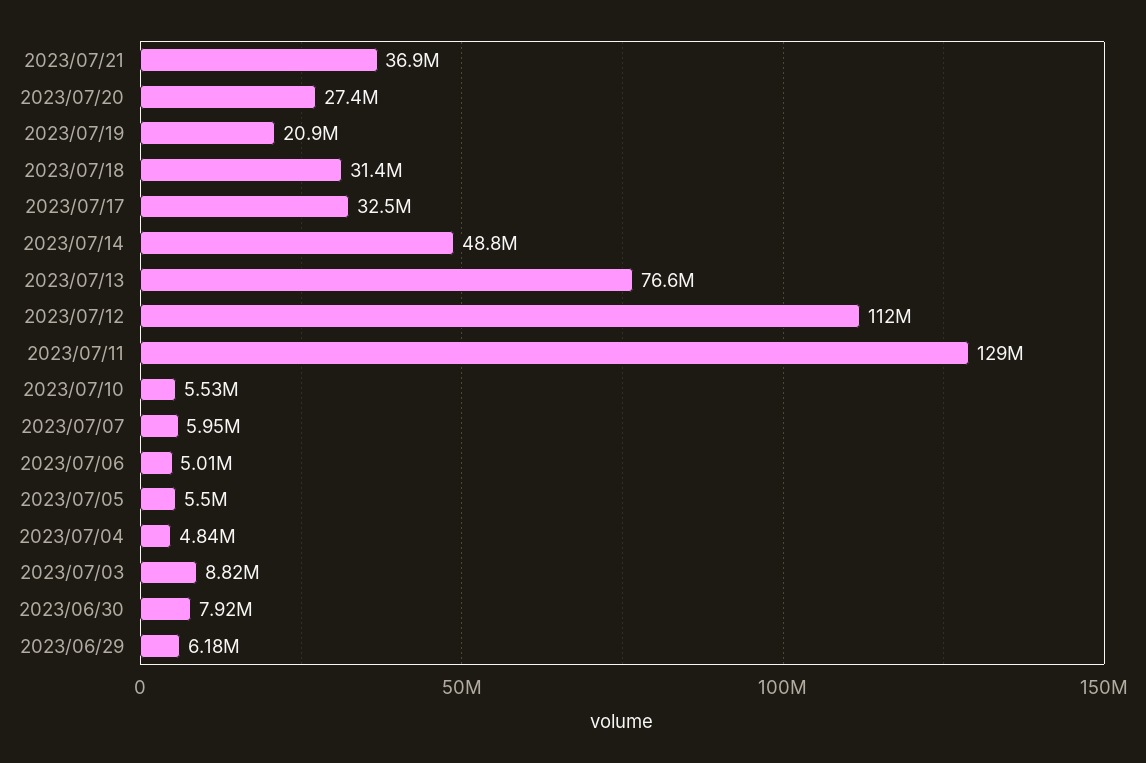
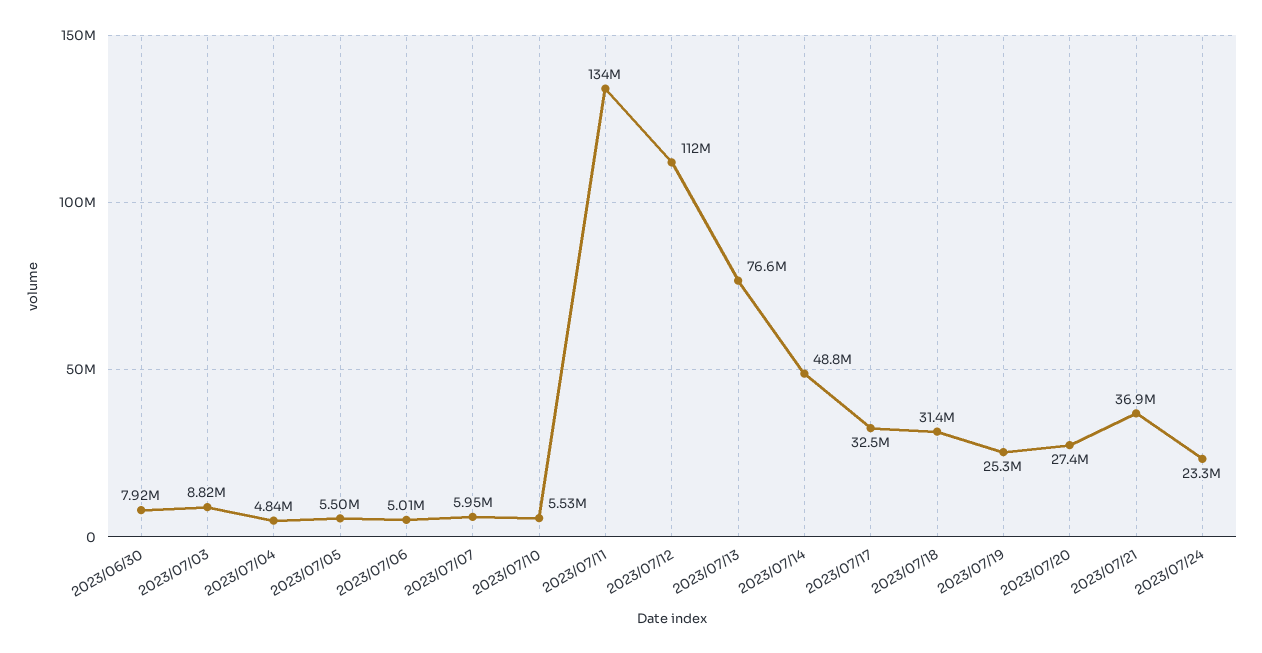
2023/07/19: 20900000 -> 25300000
2023/07/11: 129000000 -> 134000000
2023/06/29: 6180000 -> none
2023/07/24: none -> 23300000

